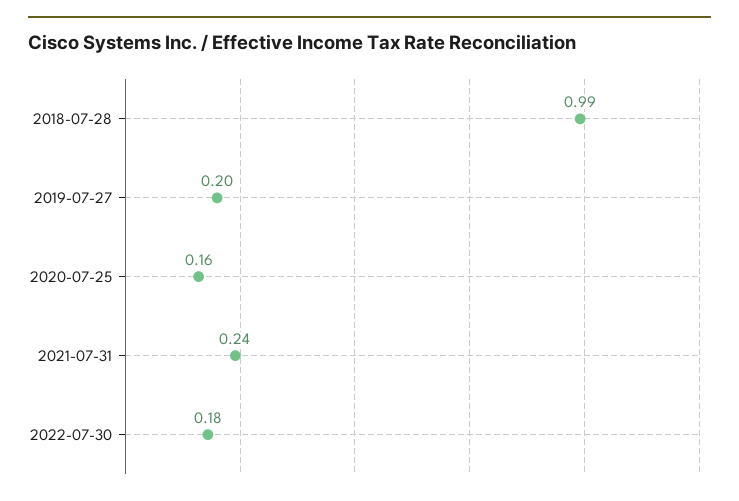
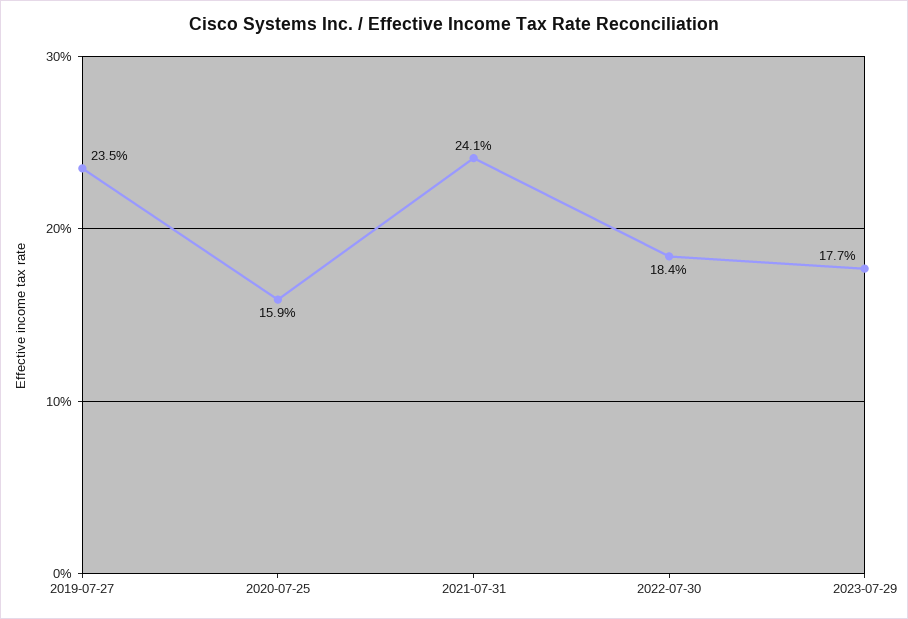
2018-07-28: 0.99 -> none
2019-07-27: 0.2 -> 0.235
2023-07-29: none -> 0.177

